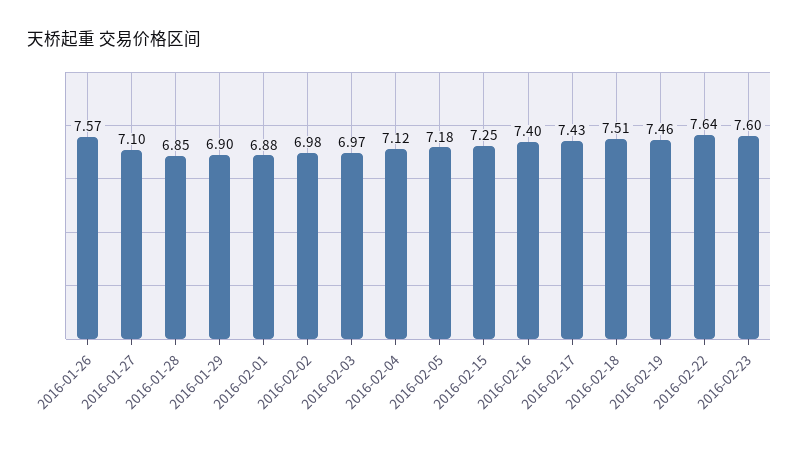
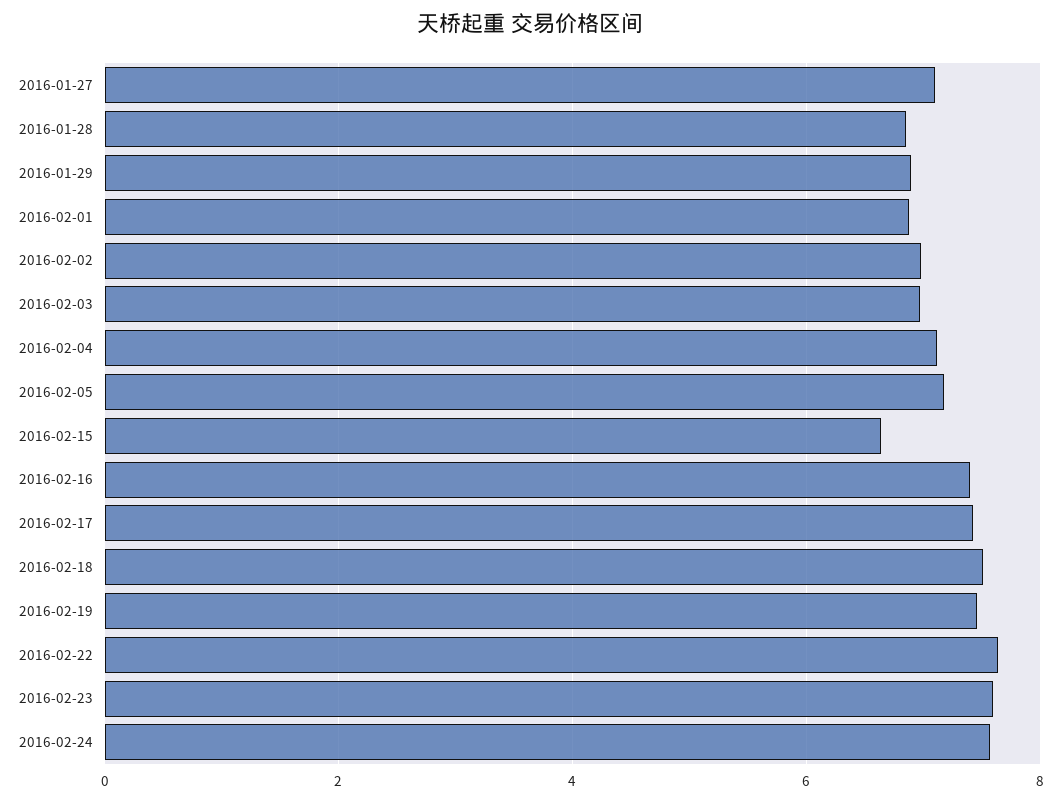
2016-01-26: 7.57 -> none
2016-02-15: 7.25 -> 6.6
2016-02-24: none -> 7.6

